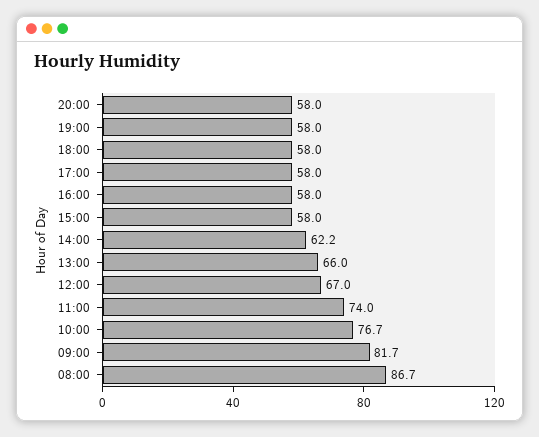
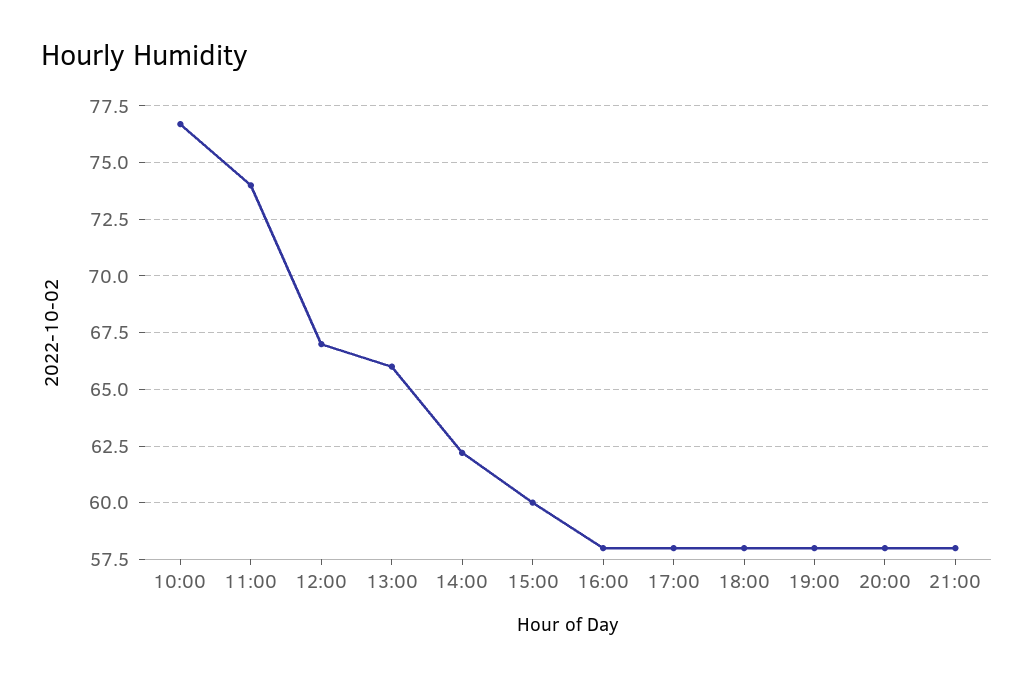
15:00: 58 -> 60
09:00: 81.7 -> none
08:00: 86.7 -> none
21:00: none -> 58

